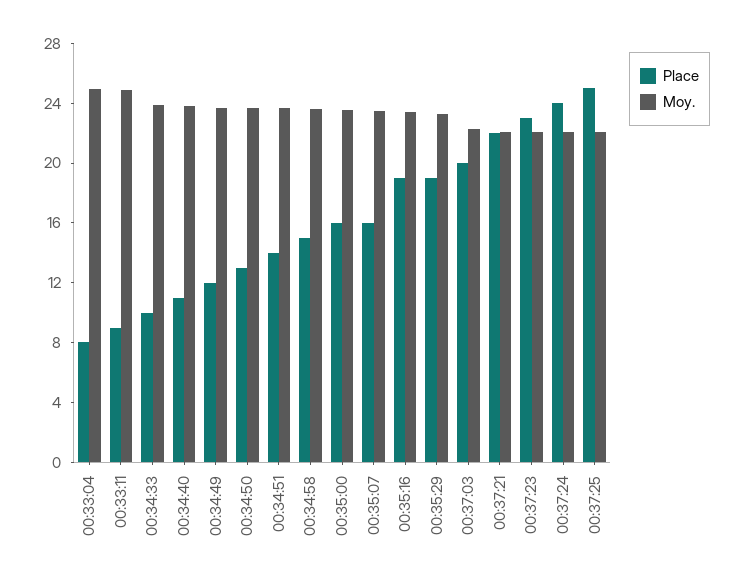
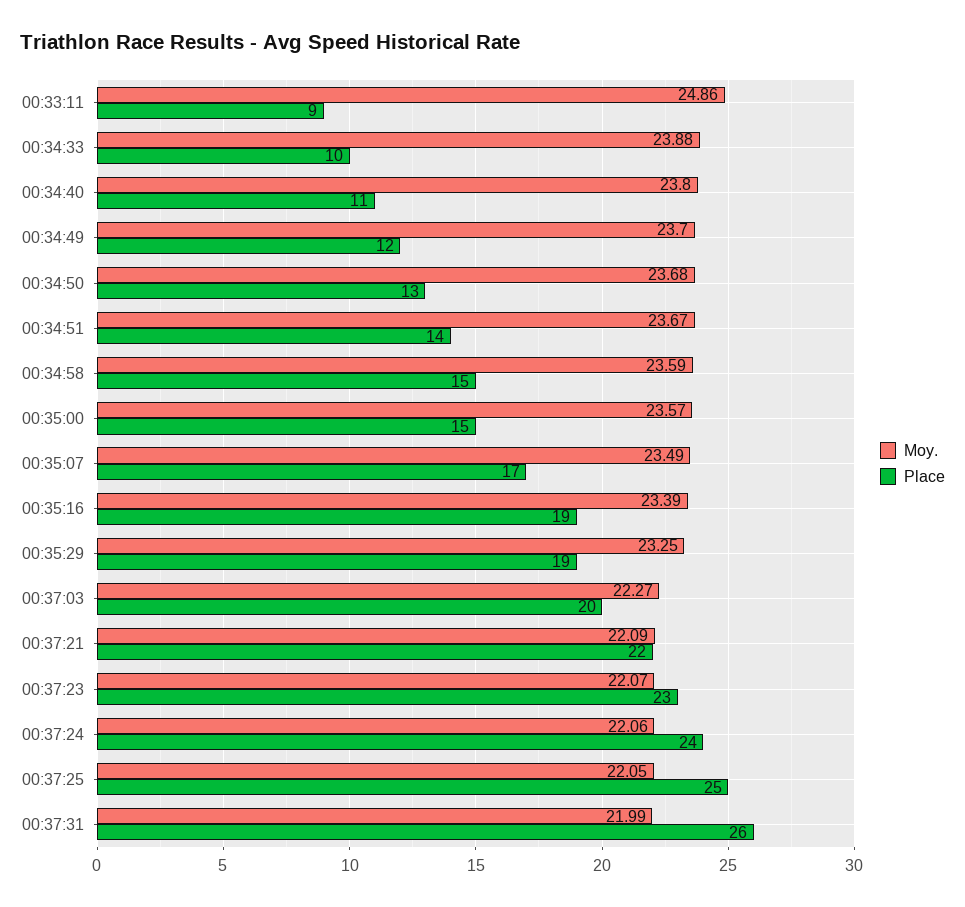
Place, 00:33:04: 8 -> none
Moy., 00:33:04: 25 -> none
Place, 00:35:00: 16 -> 15
Place, 00:35:07: 16 -> 17
Moy., 00:37:31: none -> 21.99
Place, 00:37:31: none -> 26

